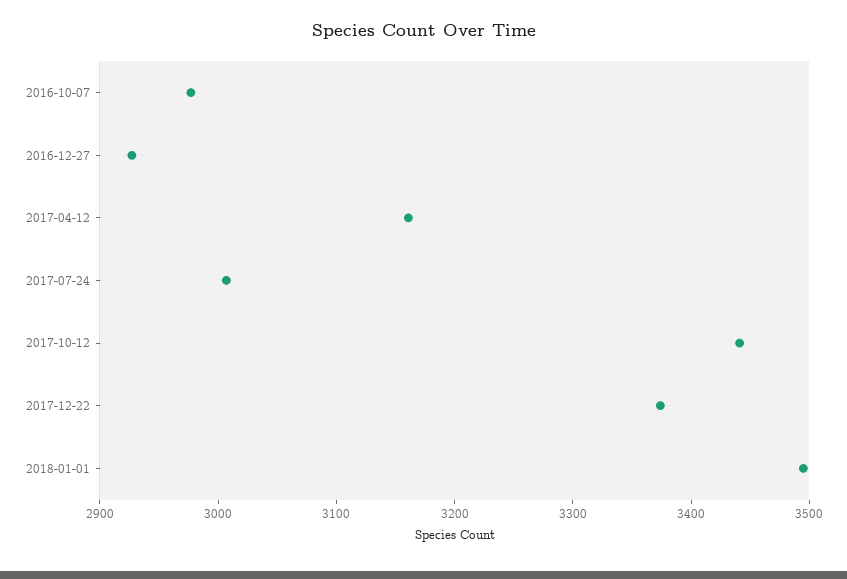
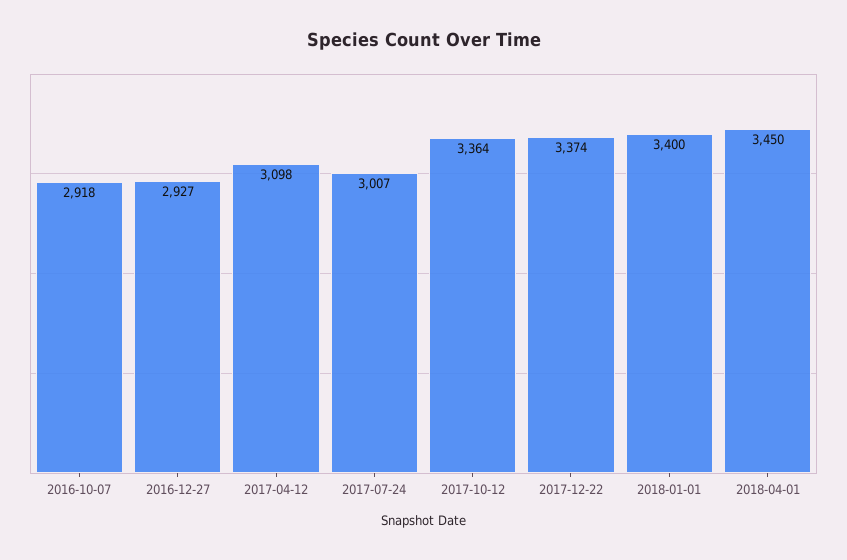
2016-10-07: 2980 -> 2918
2017-04-12: 3160 -> 3098
2017-10-12: 3440 -> 3364
2018-01-01: 3500 -> 3400
2018-04-01: none -> 3450

